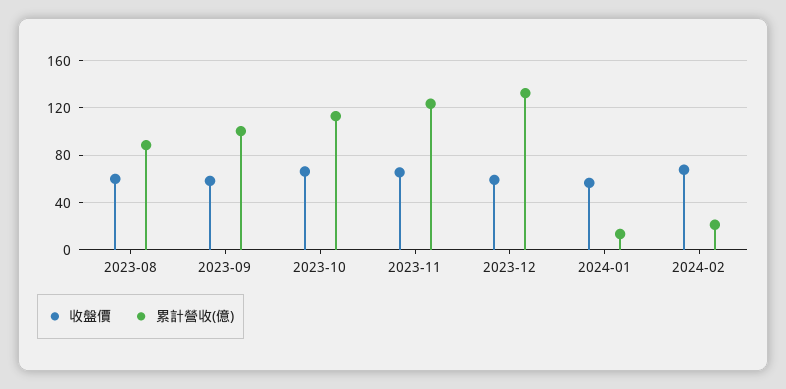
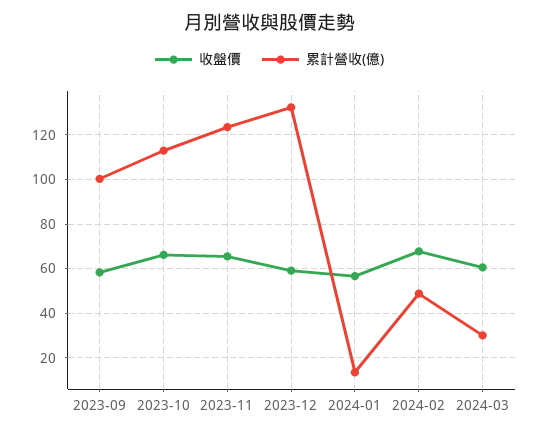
收盤價, 2023-08: 60 -> none
累計營收(億), 2023-08: 90 -> none
累計營收(億), 2024-02: 20 -> 50
收盤價, 2024-03: none -> 60
累計營收(億), 2024-03: none -> 30

